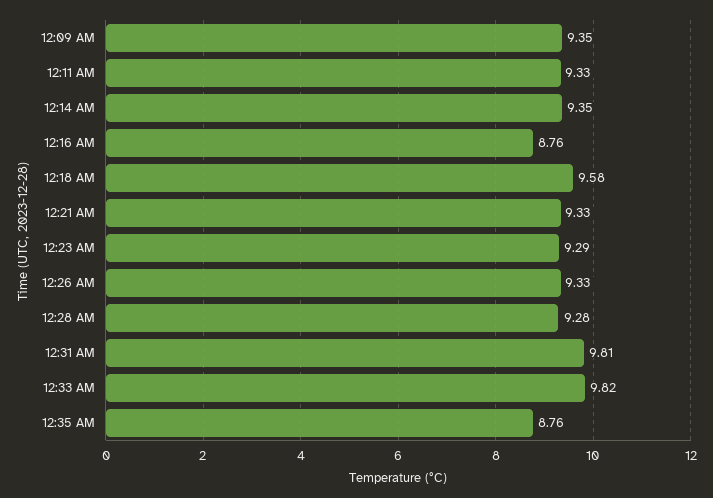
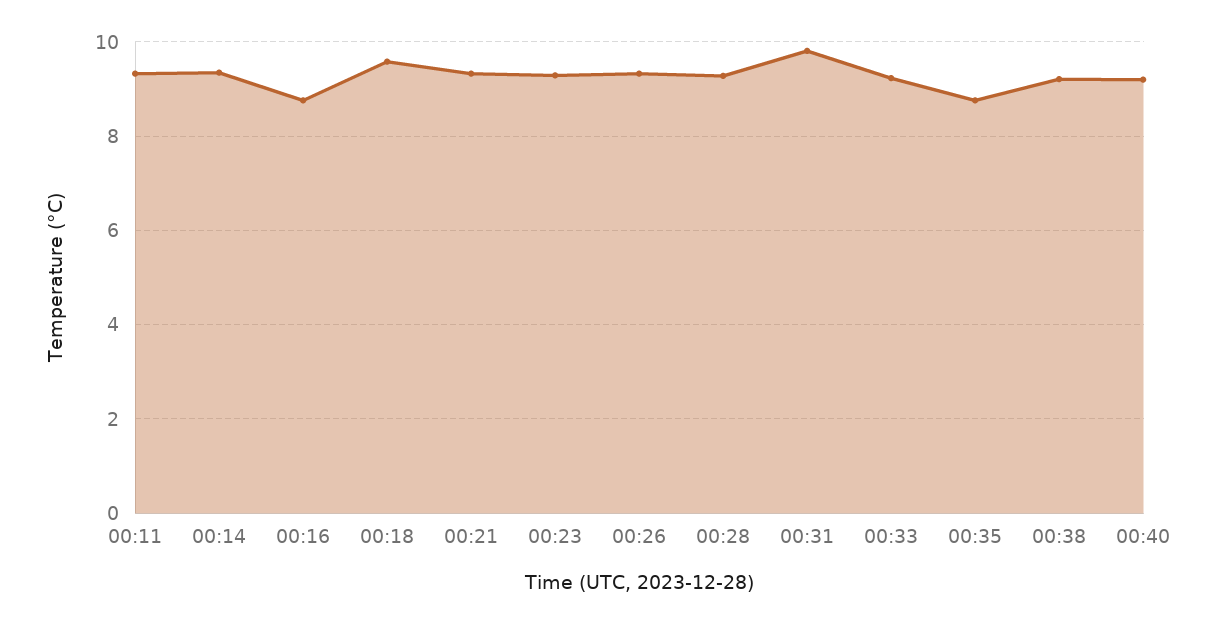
12:09 AM: 9.35 -> none
12:33 AM: 9.82 -> 9.2
00:38: none -> 9.2
00:40: none -> 9.2

